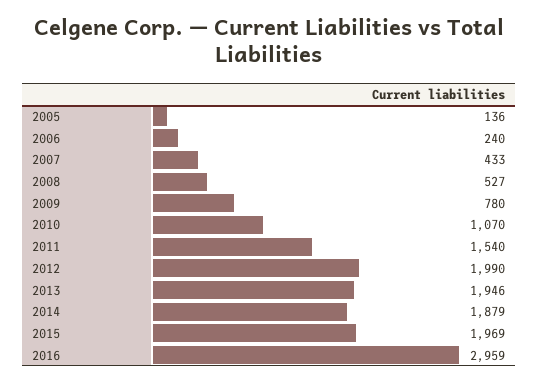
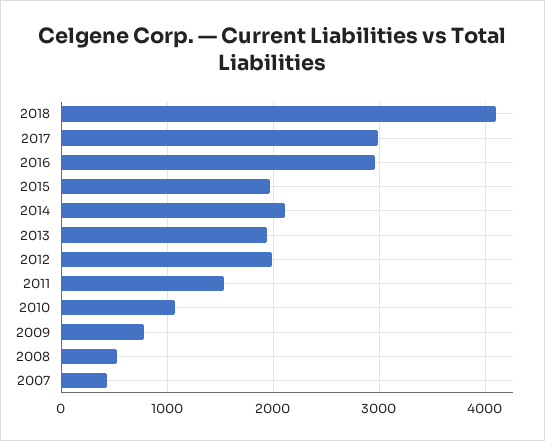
2005: 136 -> none
2006: 240 -> none
2014: 1879 -> 2100
2018: none -> 4100
2017: none -> 3000

